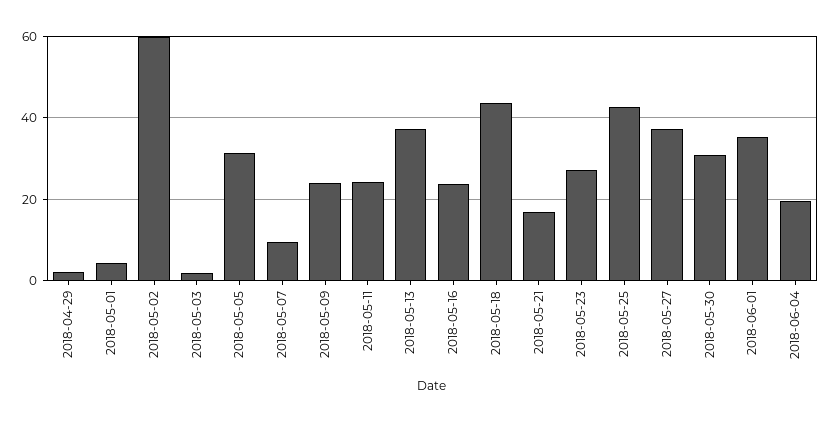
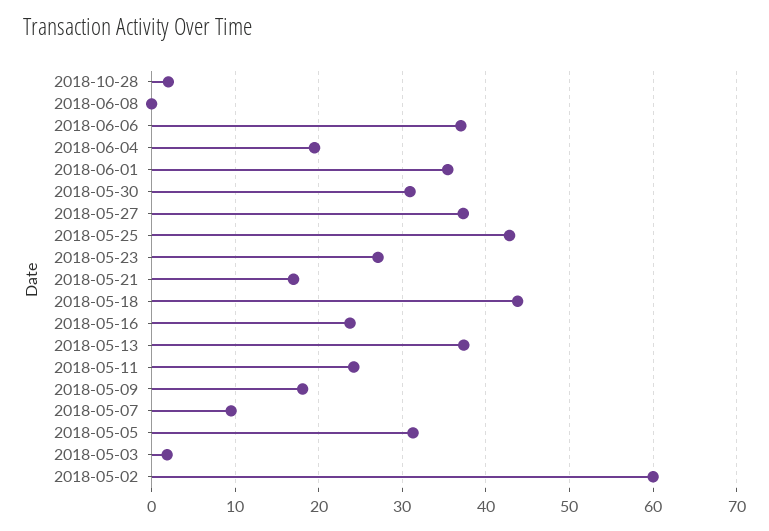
2018-04-29: 2 -> none
2018-05-01: 4 -> none
2018-05-09: 24 -> 18
2018-10-28: none -> 2
2018-06-08: none -> 0
2018-06-06: none -> 37

